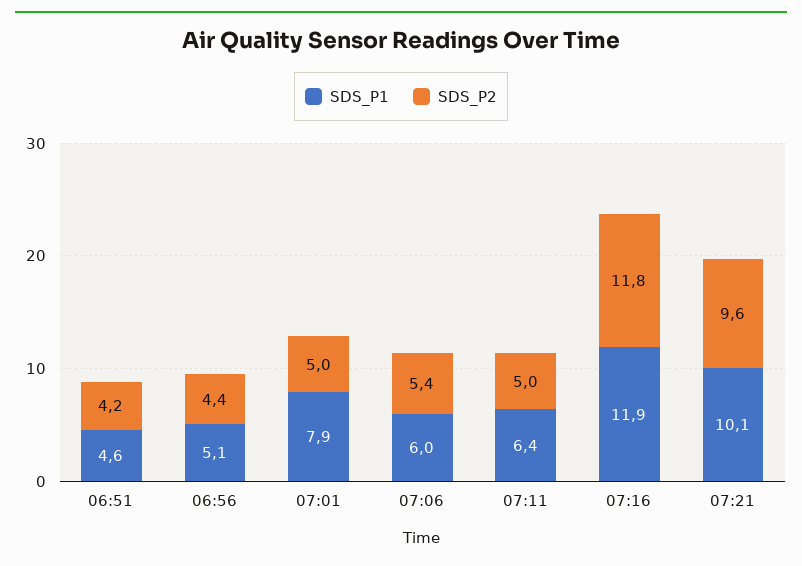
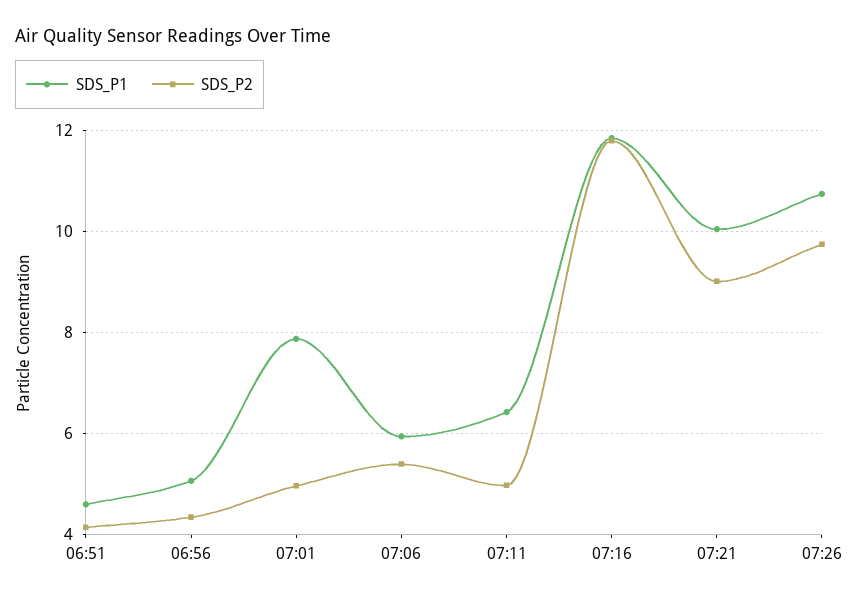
SDS_P2, 07:21: 9.6 -> 9
SDS_P1, 07:26: none -> 10.8
SDS_P2, 07:26: none -> 9.8

